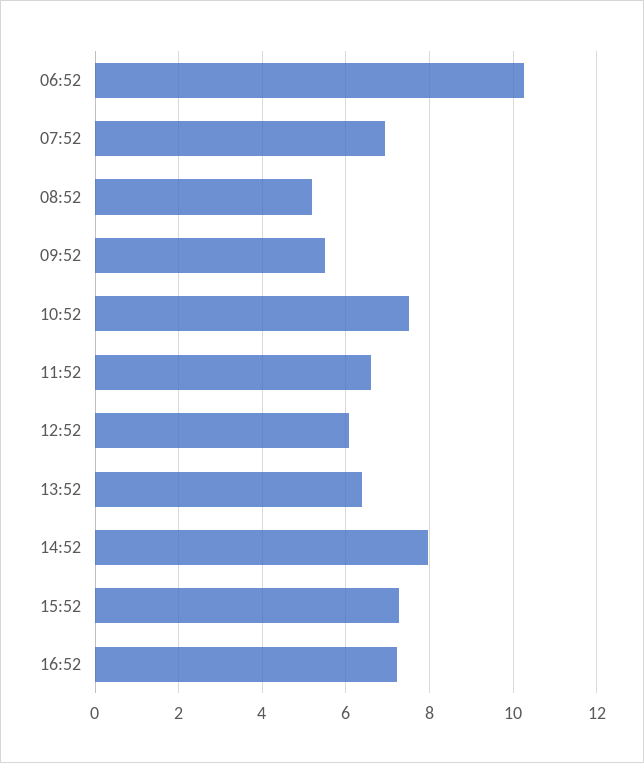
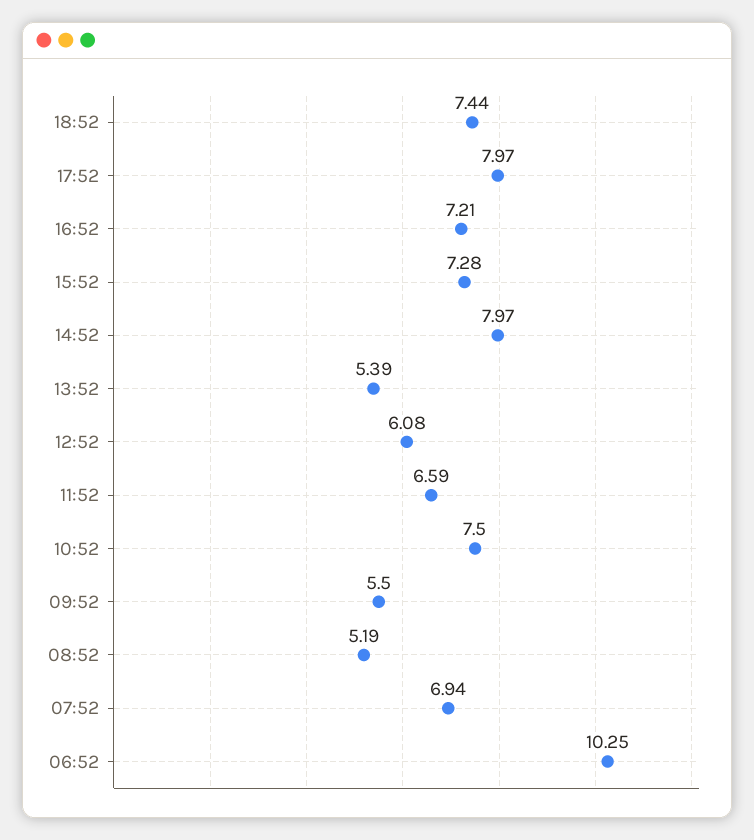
13:52: 6.4 -> 5.39
18:52: none -> 7.44
17:52: none -> 7.97

